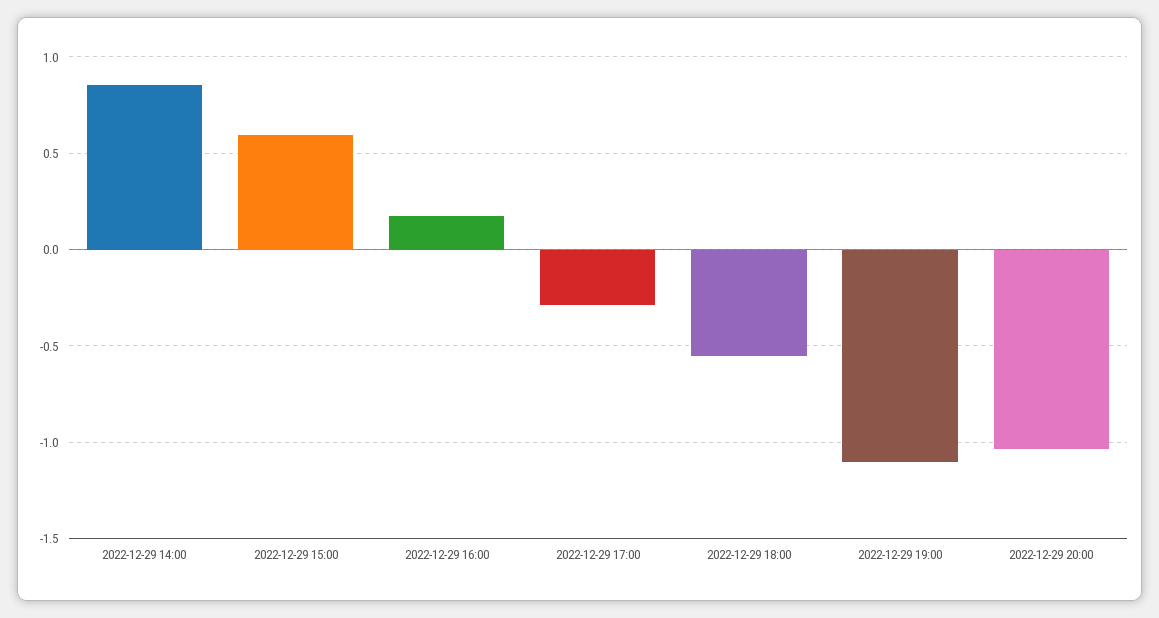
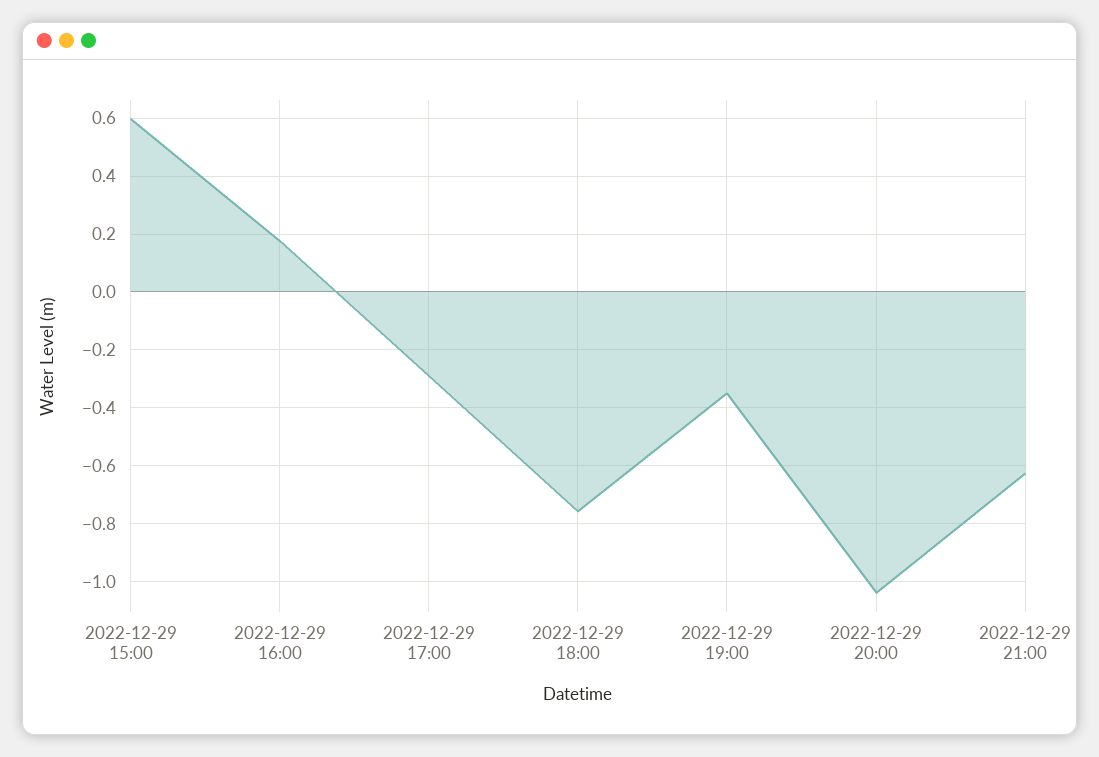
2022-12-29 14:00: 0.85 -> none
2022-12-29 18:00: -0.55 -> -0.75
2022-12-29 19:00: -1.1 -> -0.35
2022-12-29 21:00: none -> -0.625

